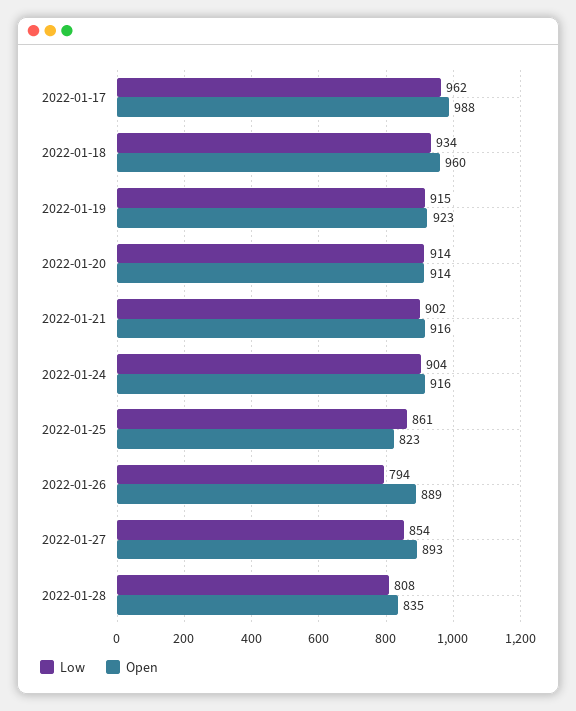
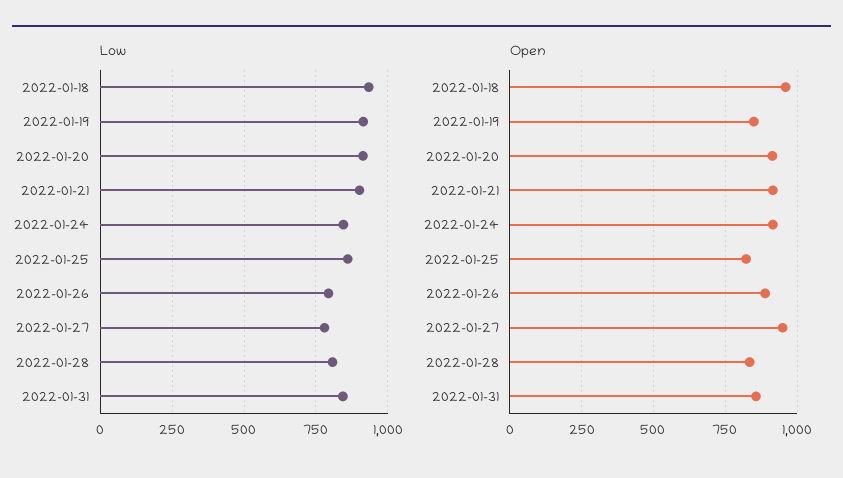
Low, 2022-01-17: 962 -> none
Open, 2022-01-17: 988 -> none
Open, 2022-01-19: 923 -> 850
Low, 2022-01-24: 904 -> 850
Low, 2022-01-27: 854 -> 775
Open, 2022-01-27: 893 -> 950
Low, 2022-01-31: none -> 850
Open, 2022-01-31: none -> 850

